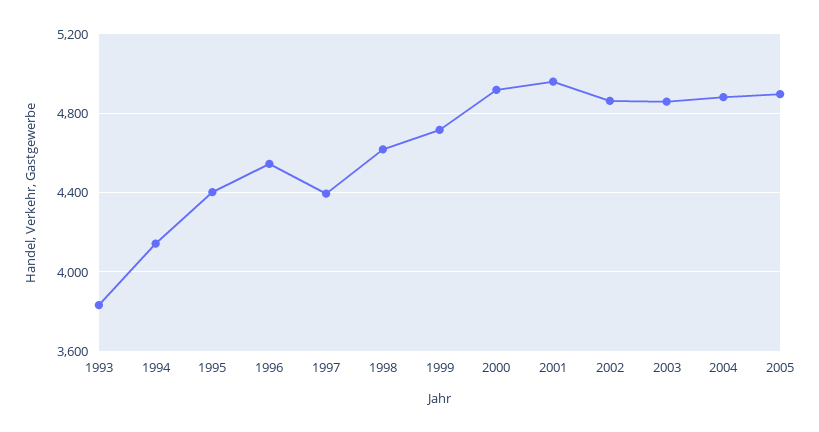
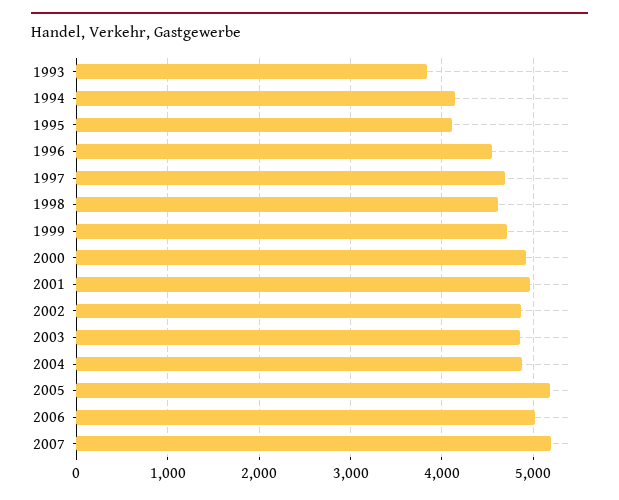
1995: 4400 -> 4100
1997: 4400 -> 4700
2005: 4900 -> 5200
2006: none -> 5000
2007: none -> 5200

